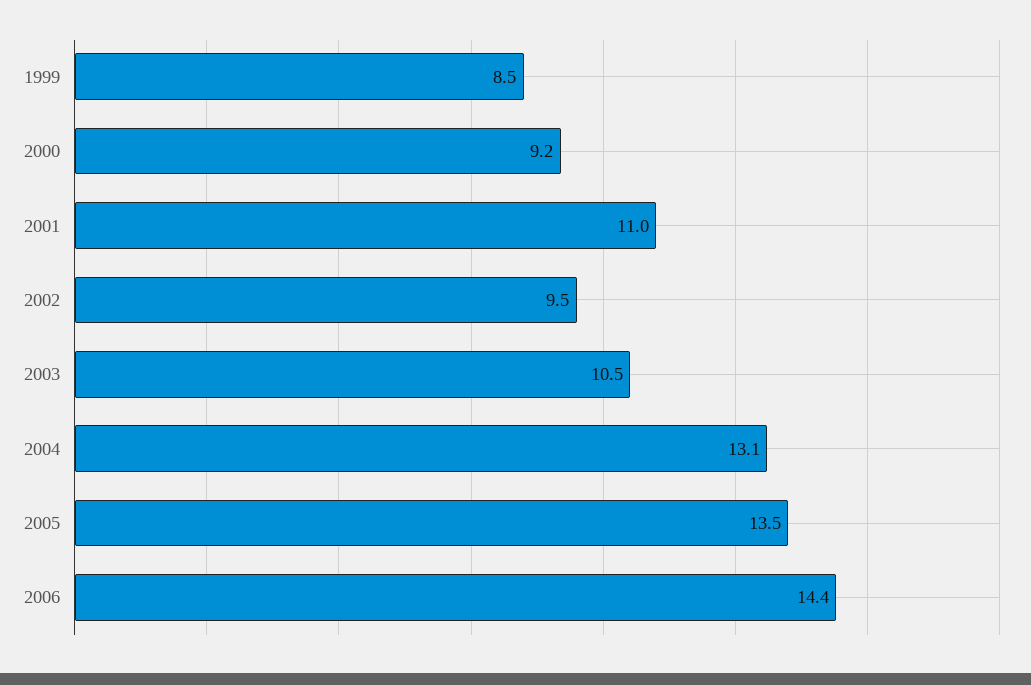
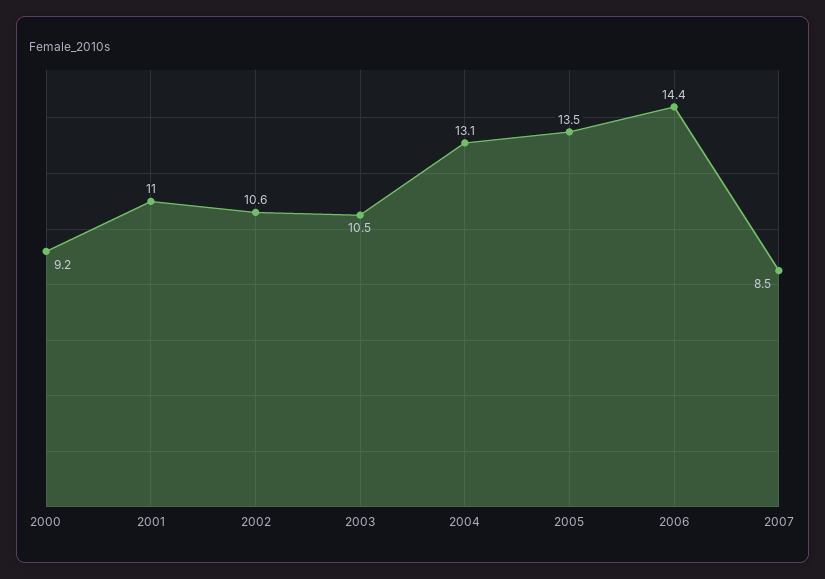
1999: 8.5 -> none
2002: 9.5 -> 10.6
2007: none -> 8.5

